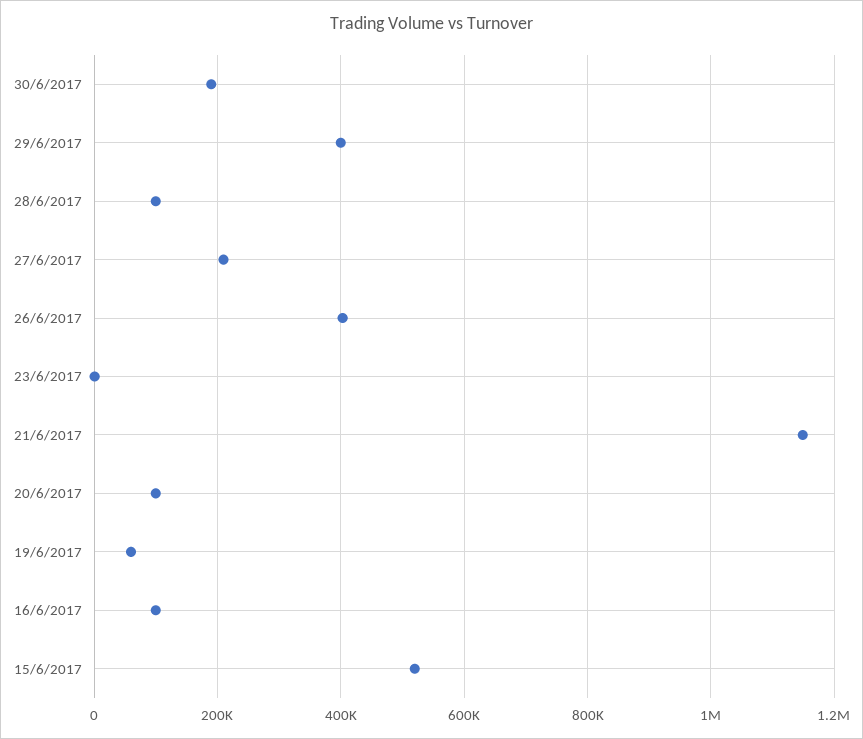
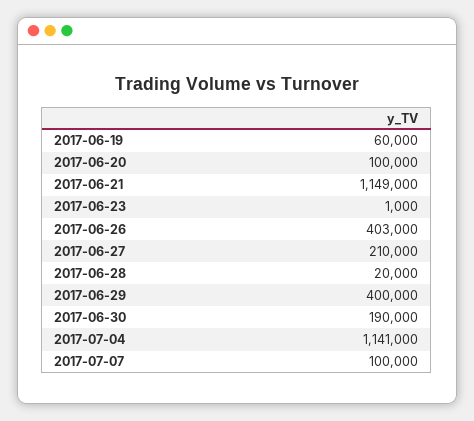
28/6/2017: 100000 -> 20000
16/6/2017: 100000 -> none
15/6/2017: 520000 -> none
2017-07-04: none -> 1141000
2017-07-07: none -> 100000

